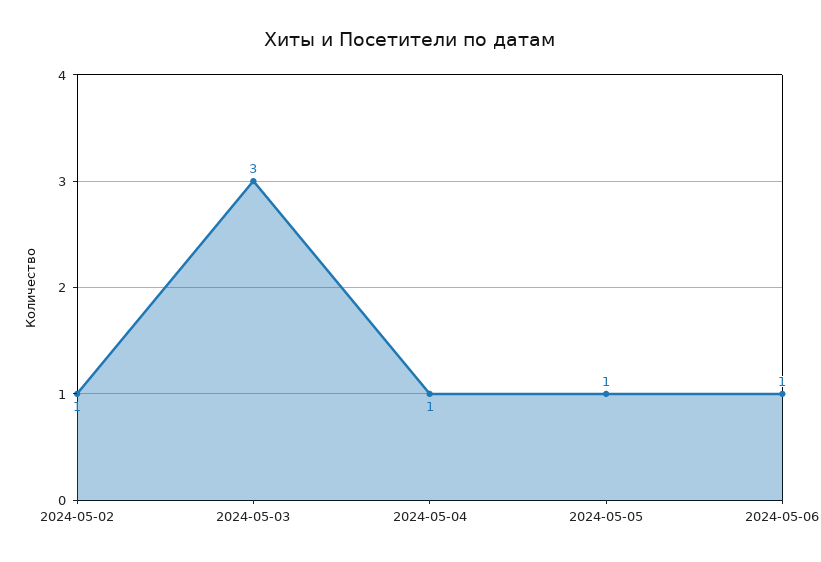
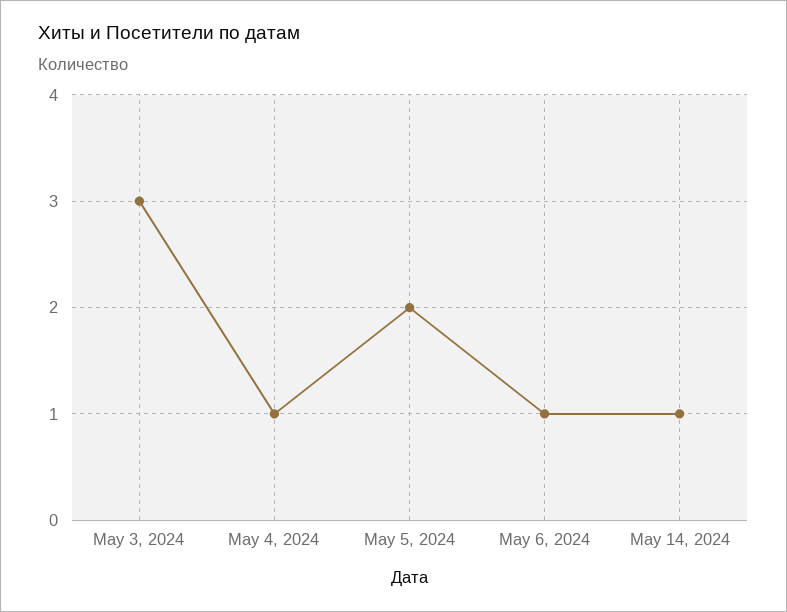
2024-05-02: 1 -> none
2024-05-05: 1 -> 2
May 14, 2024: none -> 1

